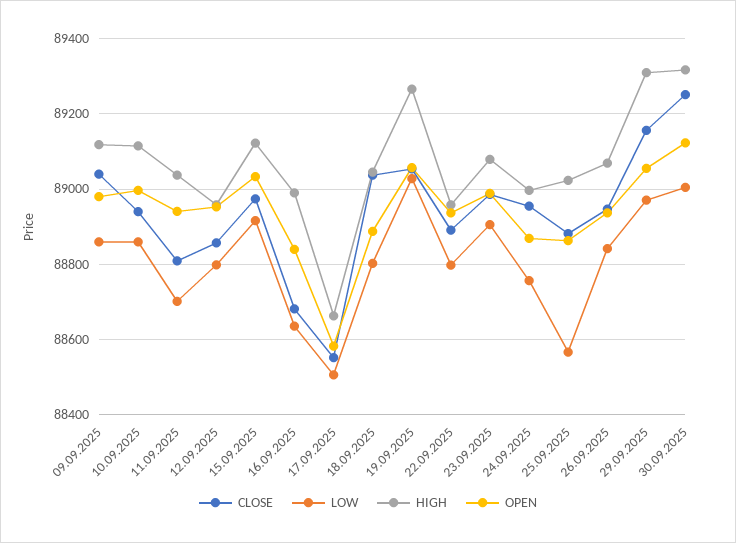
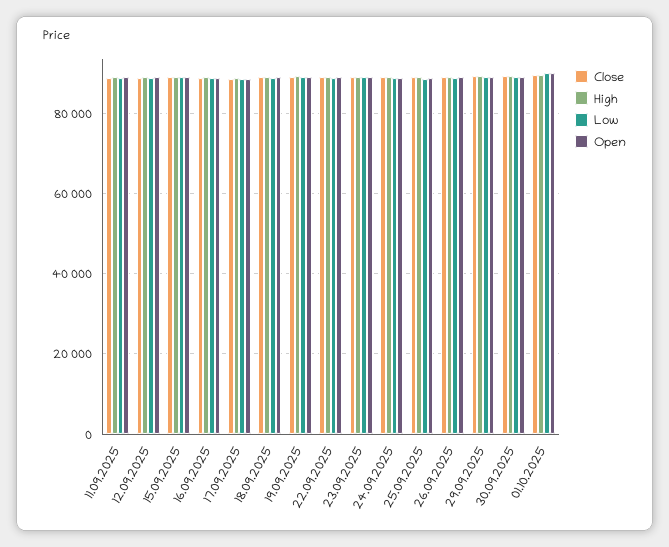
CLOSE, 09.09.2025: 89040 -> none
LOW, 09.09.2025: 88860 -> none
HIGH, 09.09.2025: 89120 -> none
OPEN, 09.09.2025: 88980 -> none
CLOSE, 10.09.2025: 88940 -> none
LOW, 10.09.2025: 88860 -> none
HIGH, 10.09.2025: 89120 -> none
OPEN, 10.09.2025: 89000 -> none
CLOSE, 01.10.2025: none -> 90000
HIGH, 01.10.2025: none -> 90000
LOW, 01.10.2025: none -> 90000
OPEN, 01.10.2025: none -> 90000

